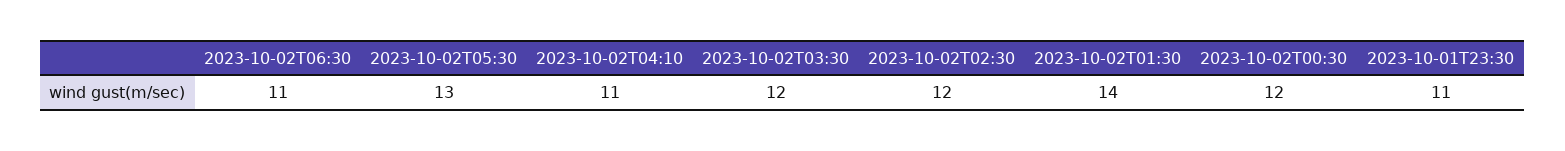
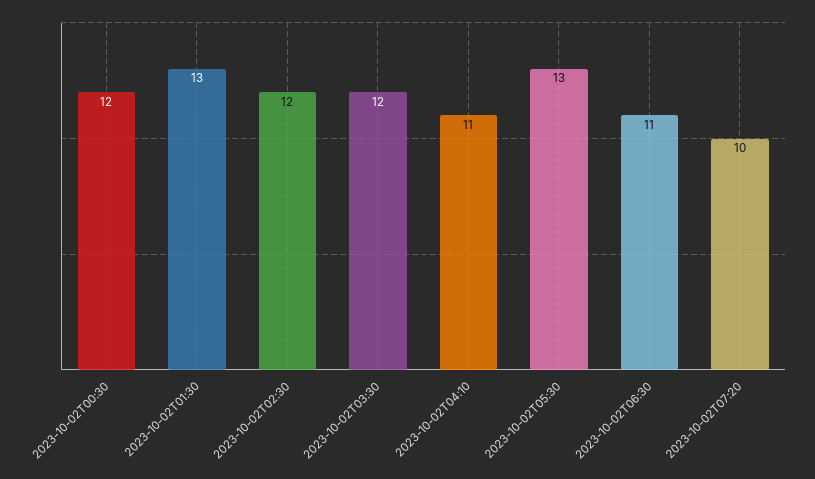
2023-10-02T01:30: 14 -> 13
2023-10-01T23:30: 11 -> none
2023-10-02T07:20: none -> 10

